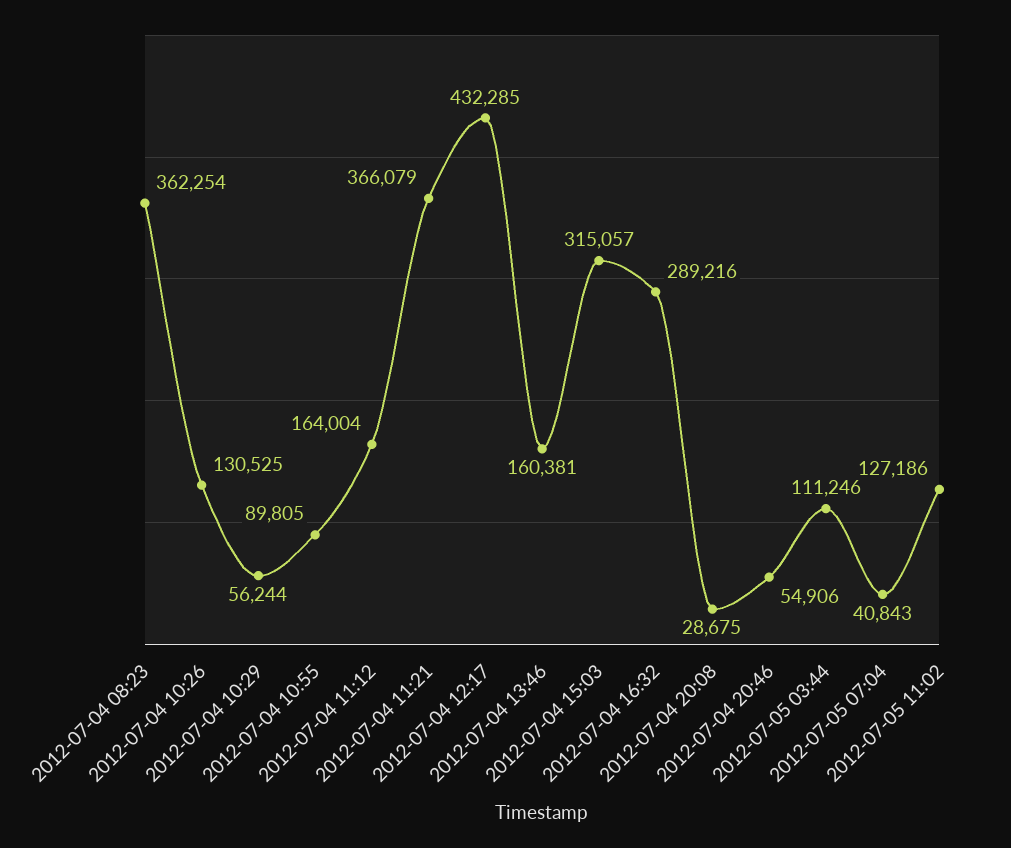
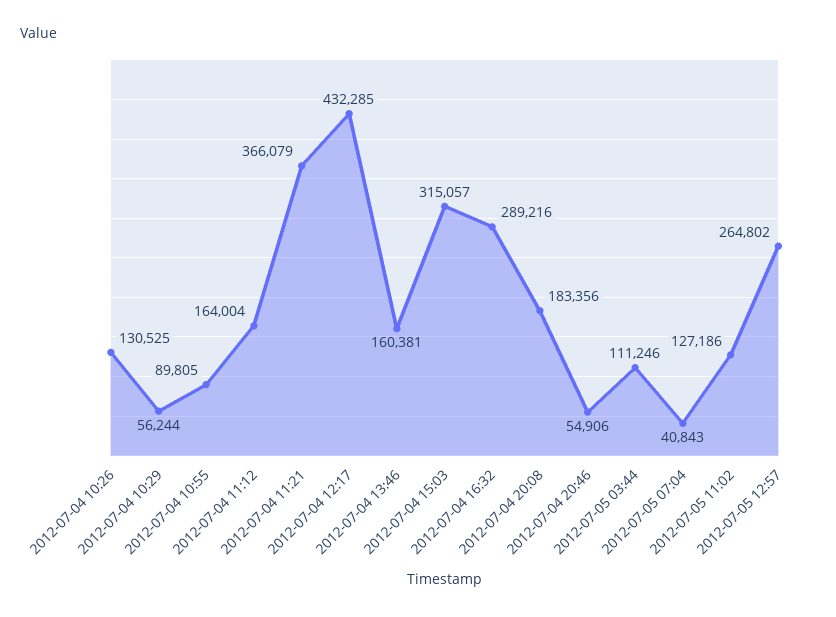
2012-07-04 08:23: 362254 -> none
2012-07-04 20:08: 28675 -> 183356
2012-07-05 12:57: none -> 264802

